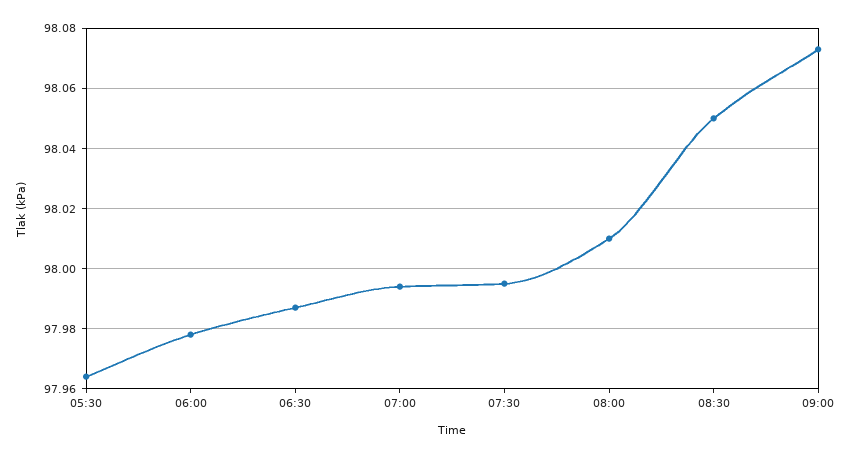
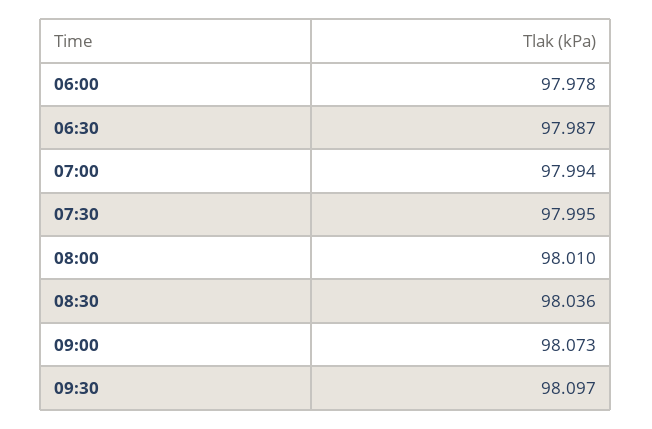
05:30: 97.965 -> none
08:30: 98.05 -> 98.036
09:30: none -> 98.097

